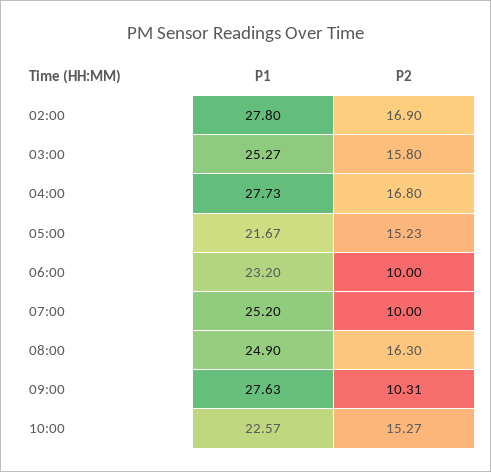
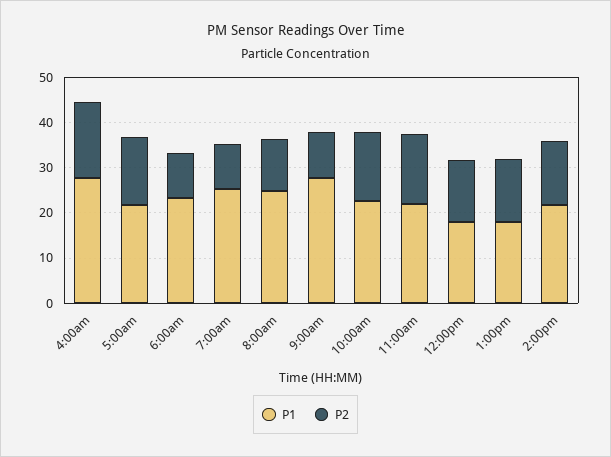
P1, 02:00: 27.8 -> none
P2, 02:00: 16.9 -> none
P1, 03:00: 25.27 -> none
P2, 03:00: 15.8 -> none
P2, 08:00: 16.3 -> 12
P1, 11:00am: none -> 22
P2, 11:00am: none -> 16
P1, 12:00pm: none -> 18
P2, 12:00pm: none -> 14
P1, 1:00pm: none -> 18
P2, 1:00pm: none -> 14
P1, 2:00pm: none -> 22
P2, 2:00pm: none -> 14

